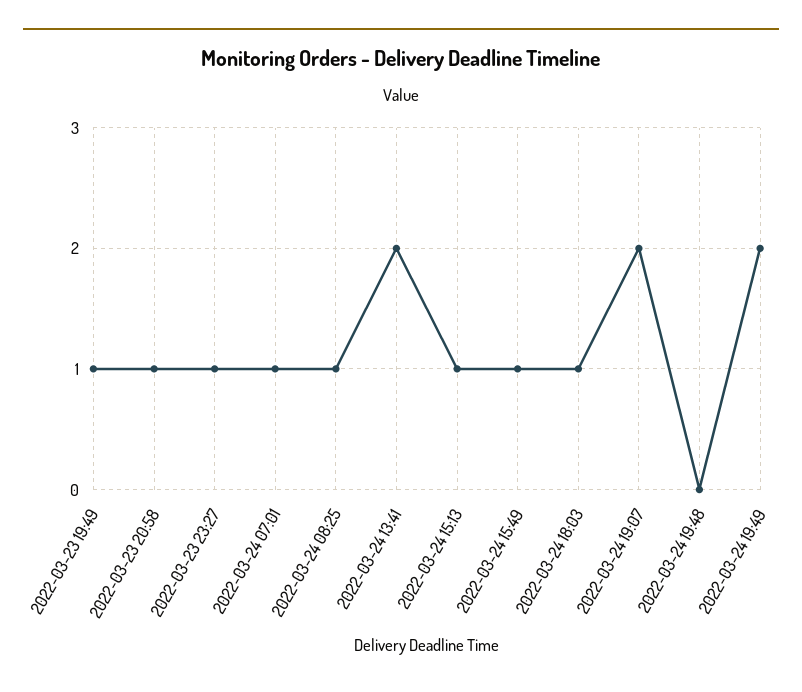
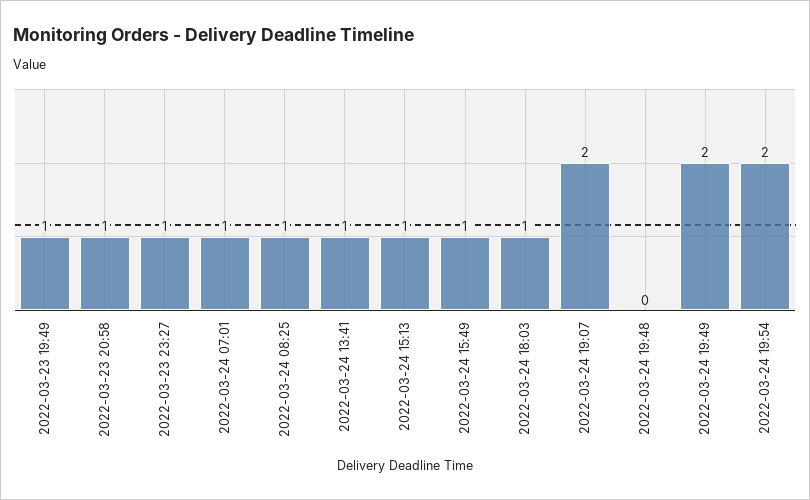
2022-03-24 13:41: 2 -> 1
2022-03-24 19:54: none -> 2

